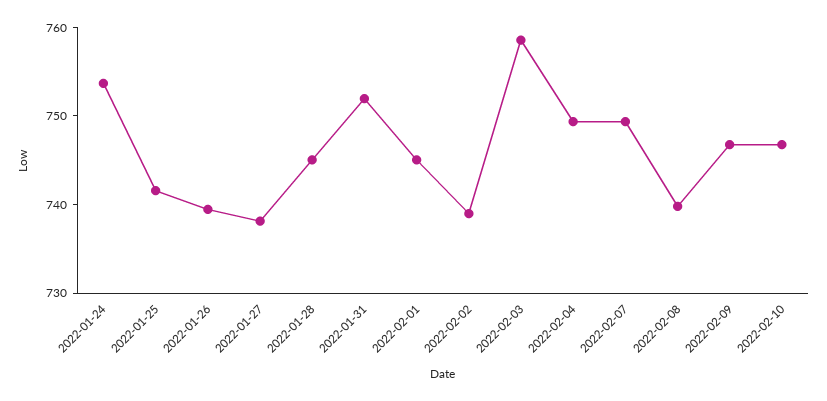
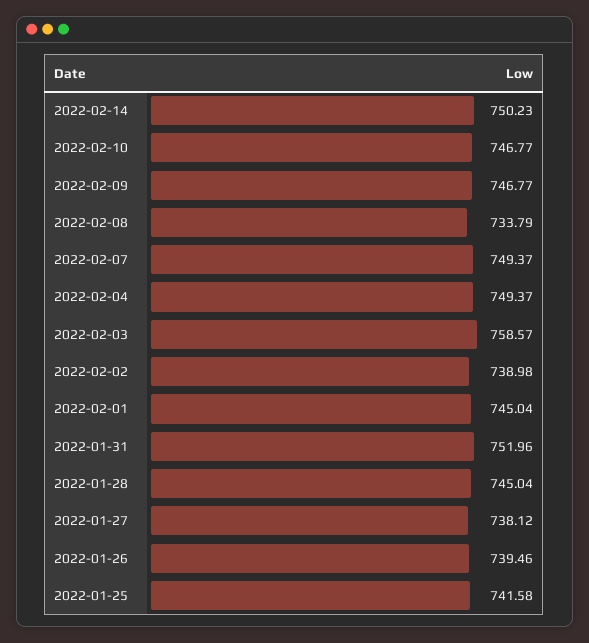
2022-01-24: 754 -> none
2022-02-08: 740 -> 733.79
2022-02-14: none -> 750.23

